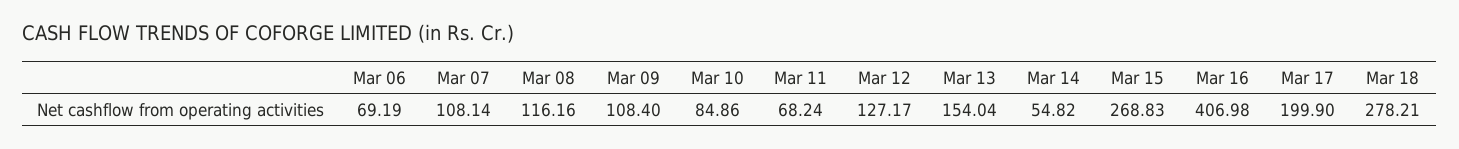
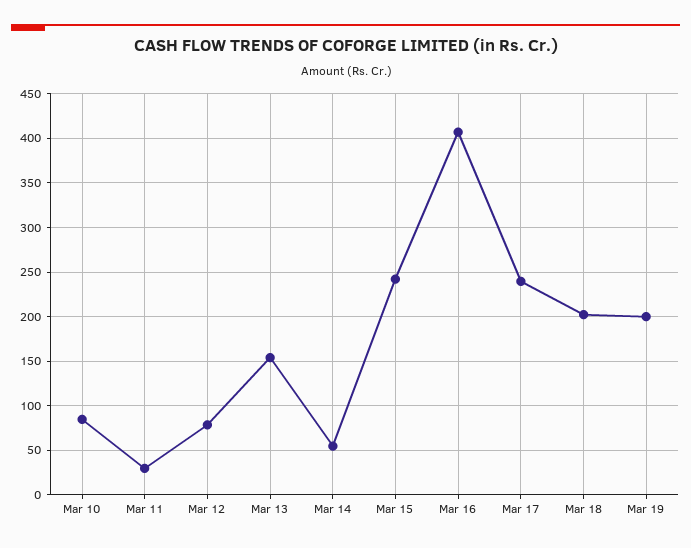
Mar 06: 69.19 -> none
Mar 07: 108.14 -> none
Mar 08: 116.16 -> none
Mar 09: 108.4 -> none
Mar 11: 68.24 -> 30
Mar 12: 127.17 -> 80
Mar 15: 268.83 -> 240
Mar 17: 199.9 -> 240
Mar 18: 278.21 -> 200
Mar 19: none -> 200

